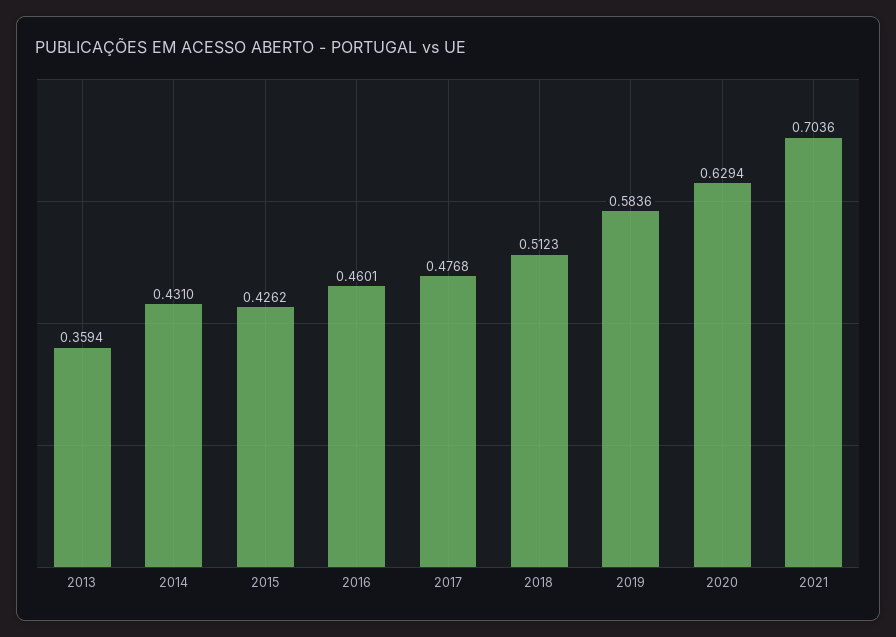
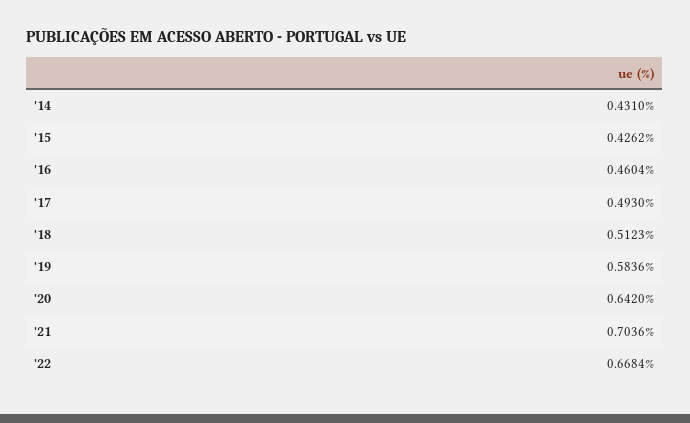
2013: 0.3594 -> none
2016: 0.4601 -> 0.4604
2017: 0.4768 -> 0.493
2020: 0.6294 -> 0.642
'22: none -> 0.6684

